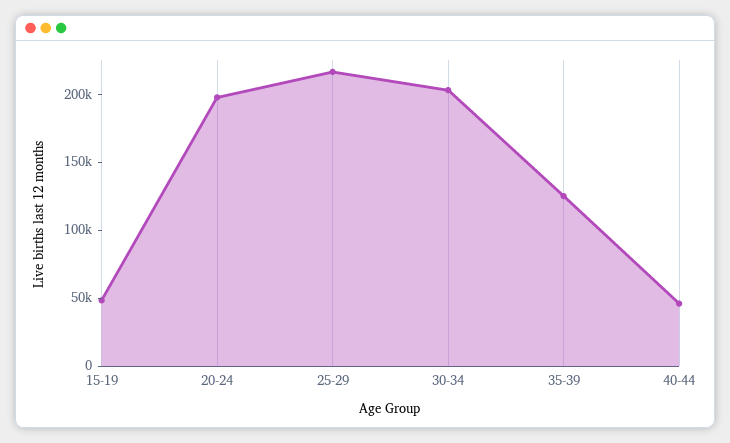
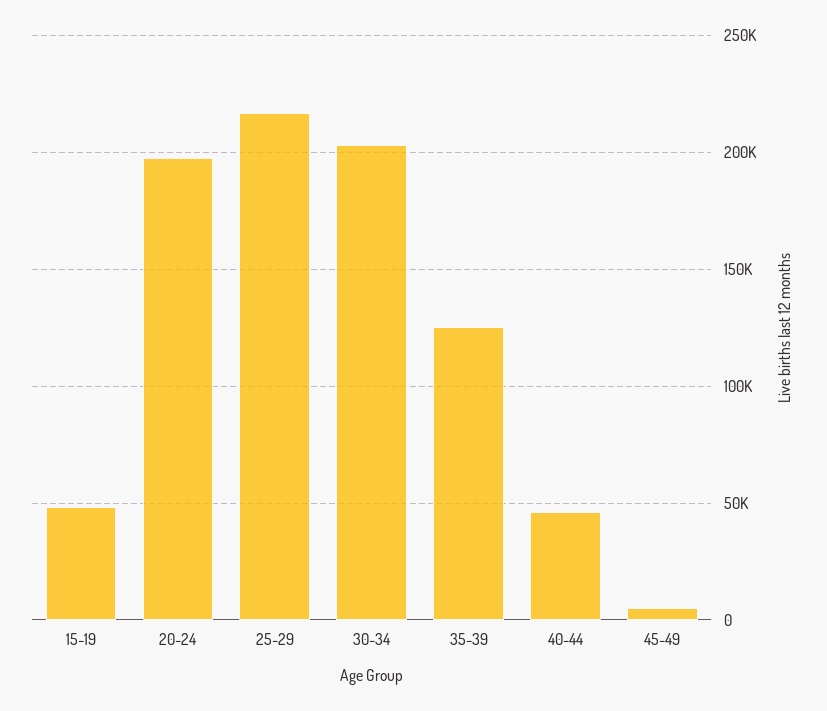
45-49: none -> 5000

